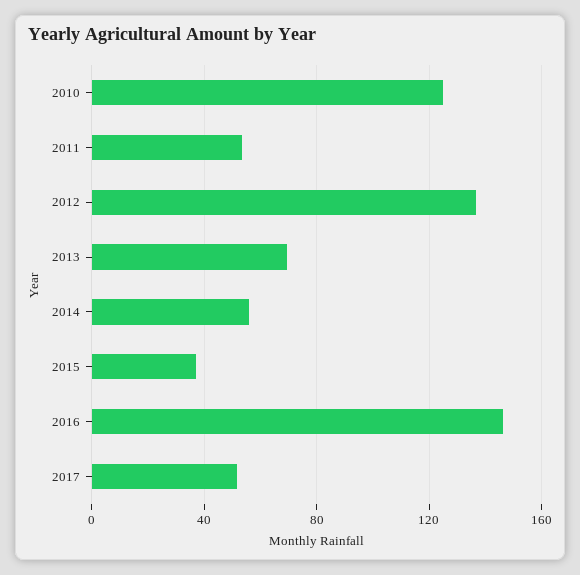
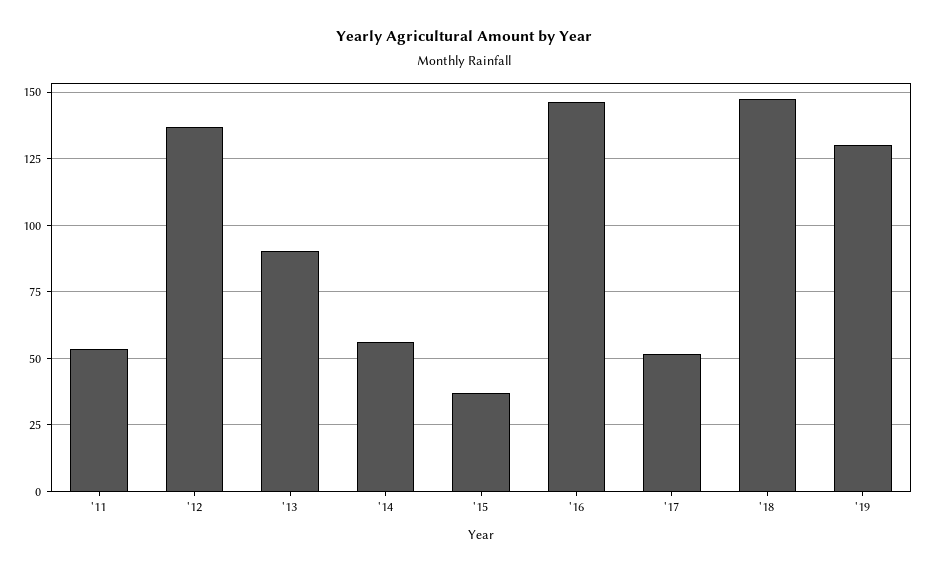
2010: 125 -> none
2013: 70 -> 90
'18: none -> 147.5
'19: none -> 130

